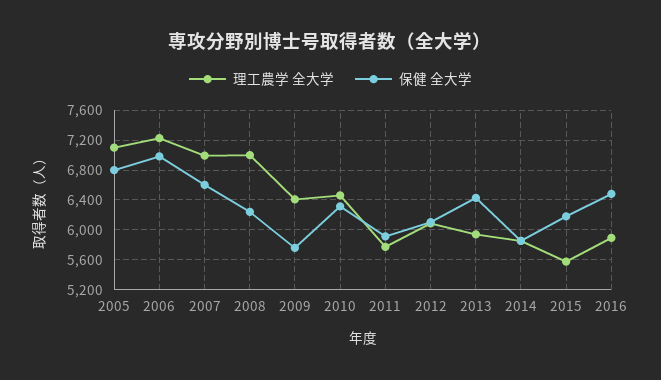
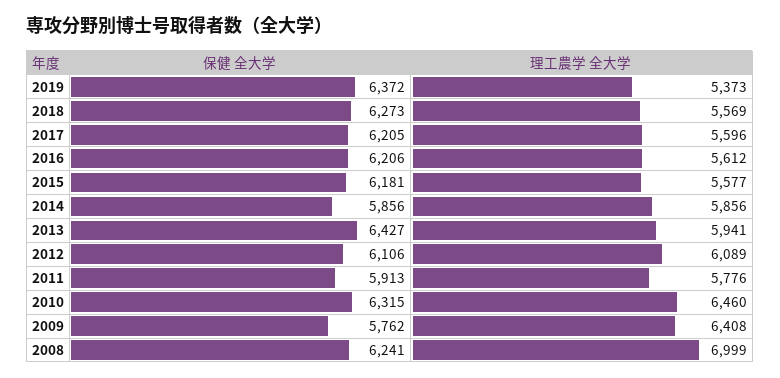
理工農学 全大学, 2005: 7100 -> none
保健 全大学, 2005: 6800 -> none
理工農学 全大学, 2006: 7200 -> none
保健 全大学, 2006: 7000 -> none
理工農学 全大学, 2007: 7000 -> none
保健 全大学, 2007: 6600 -> none
理工農学 全大学, 2016: 5900 -> 5612
保健 全大学, 2016: 6500 -> 6206
保健 全大学, 2019: none -> 6372
理工農学 全大学, 2019: none -> 5373
保健 全大学, 2018: none -> 6273
理工農学 全大学, 2018: none -> 5569
保健 全大学, 2017: none -> 6205
理工農学 全大学, 2017: none -> 5596

